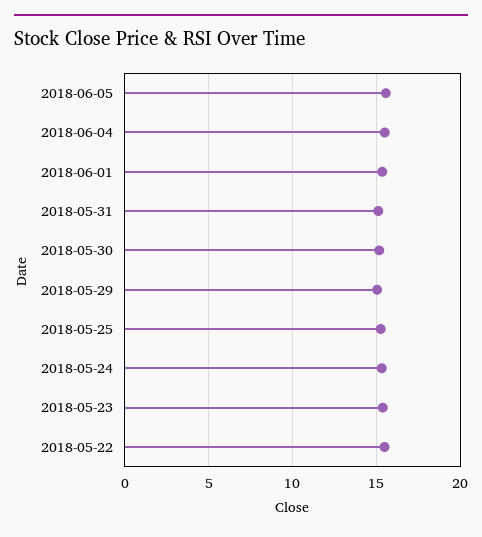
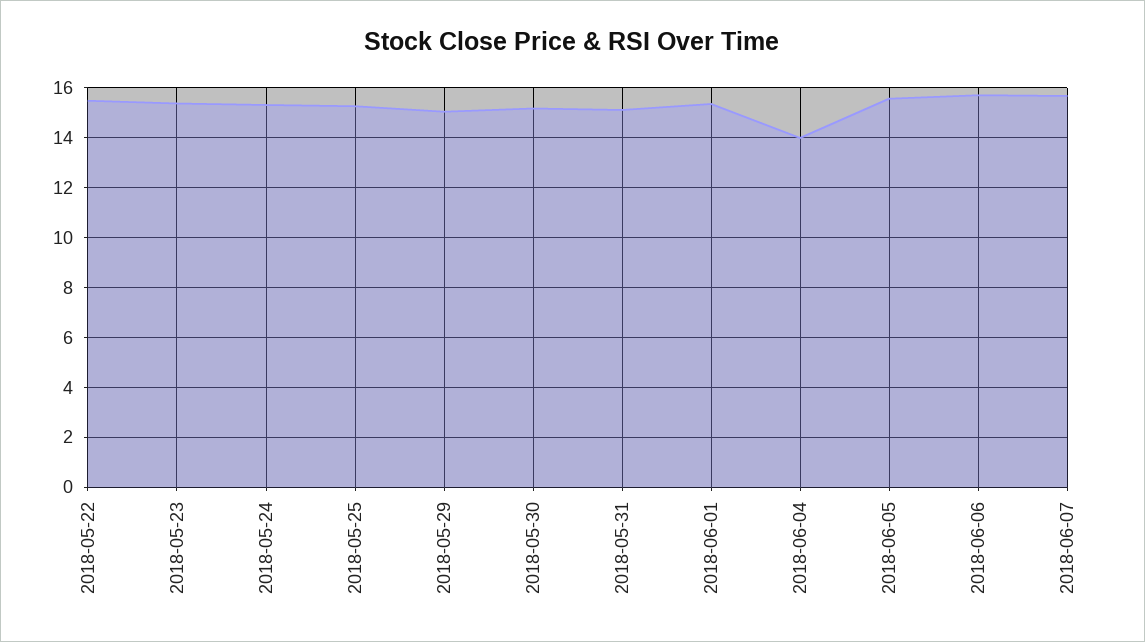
2018-06-04: 15.5 -> 14
2018-06-06: none -> 15.75
2018-06-07: none -> 15.75

